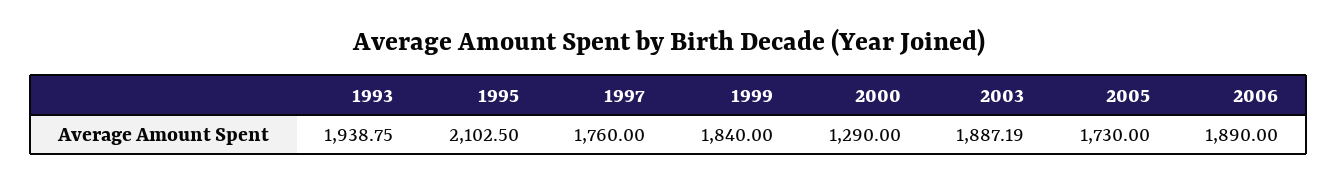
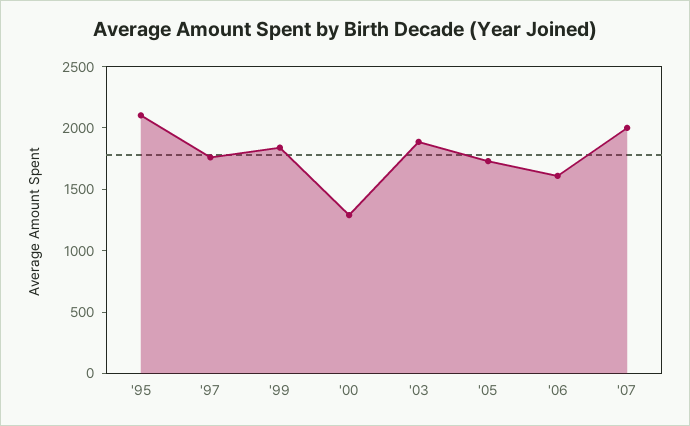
1993: 1938.75 -> none
2006: 1890 -> 1600
'07: none -> 2000

